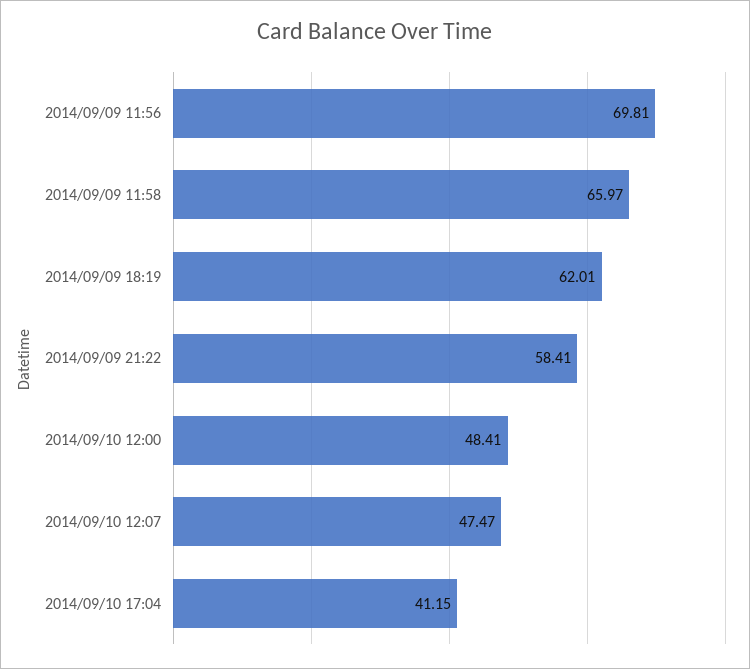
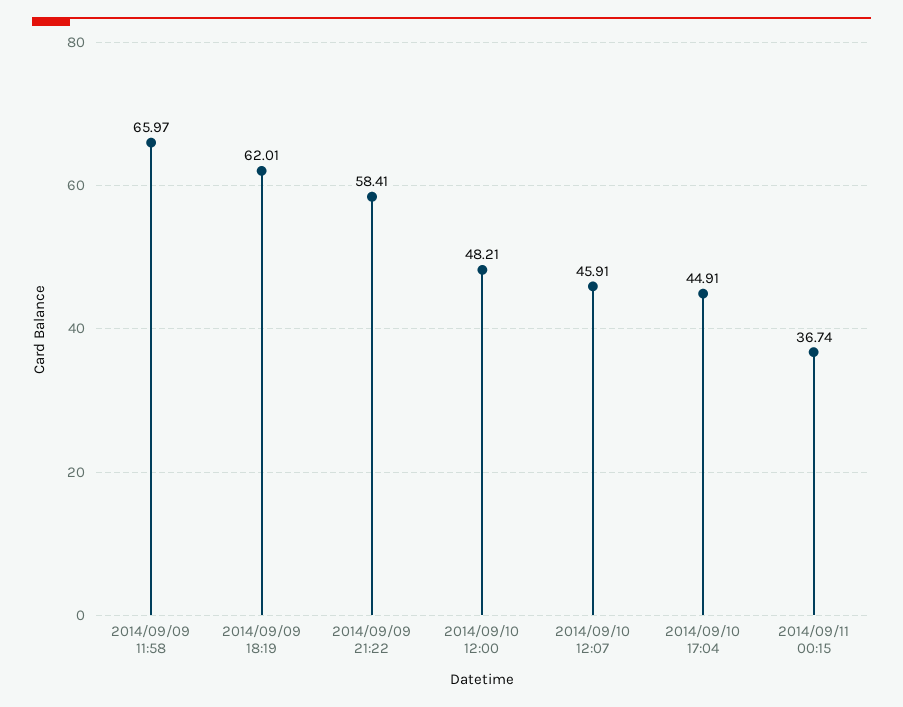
2014/09/09 11:56: 69.81 -> none
2014/09/10 12:00: 48.41 -> 48.21
2014/09/10 12:07: 47.47 -> 45.91
2014/09/10 17:04: 41.15 -> 44.91
2014/09/11 00:15: none -> 36.74

